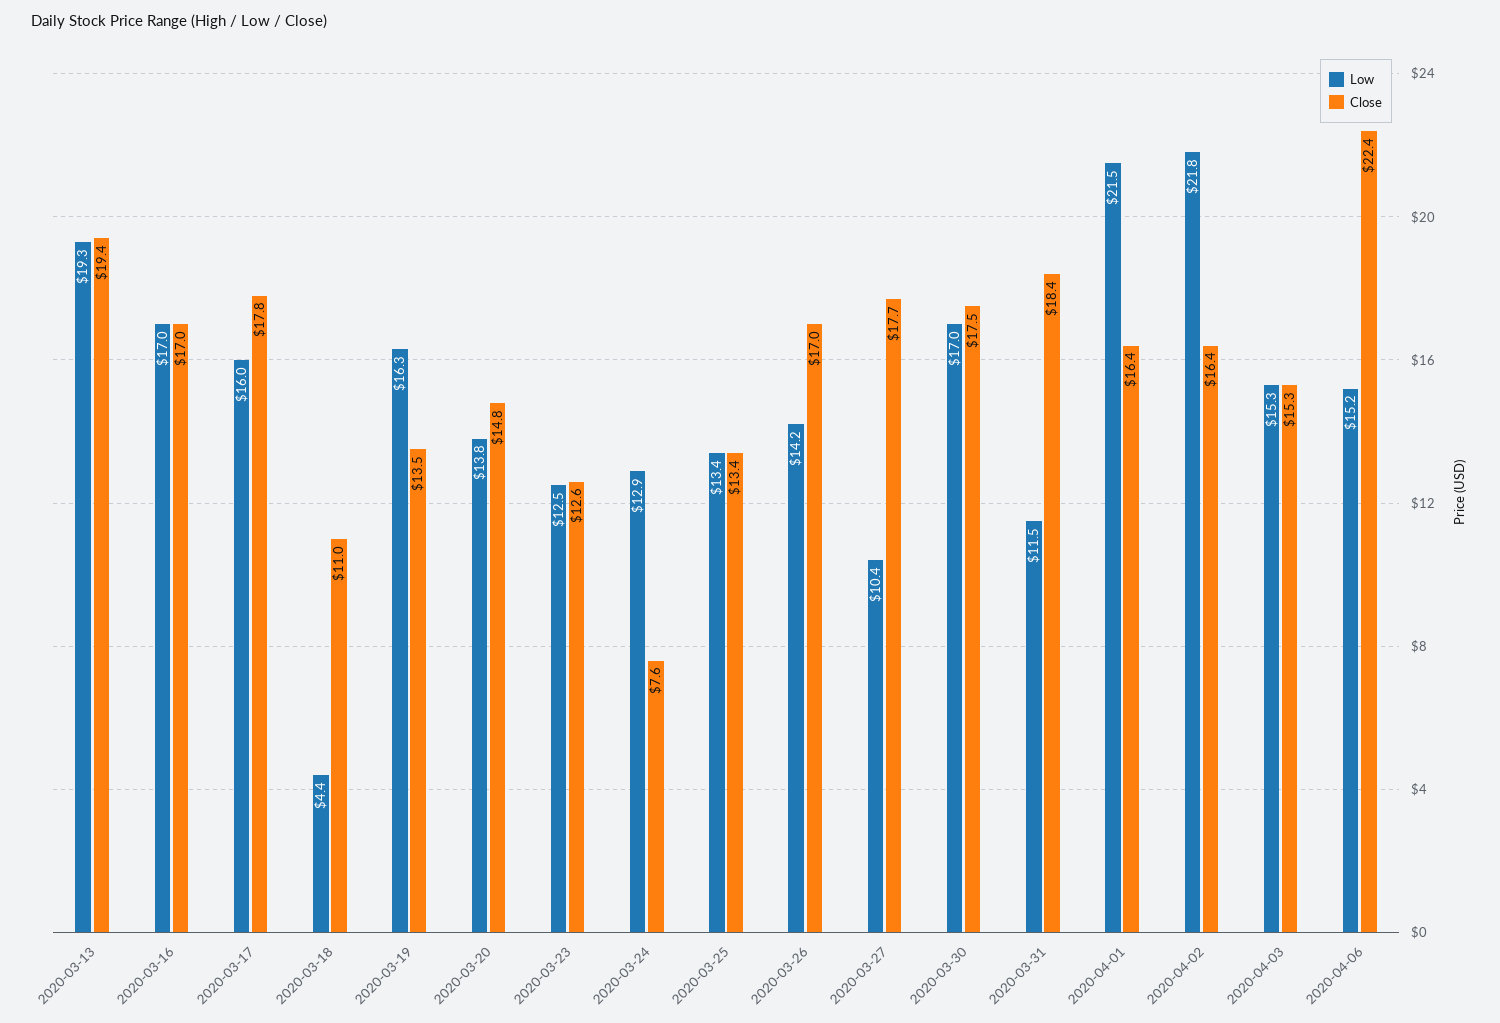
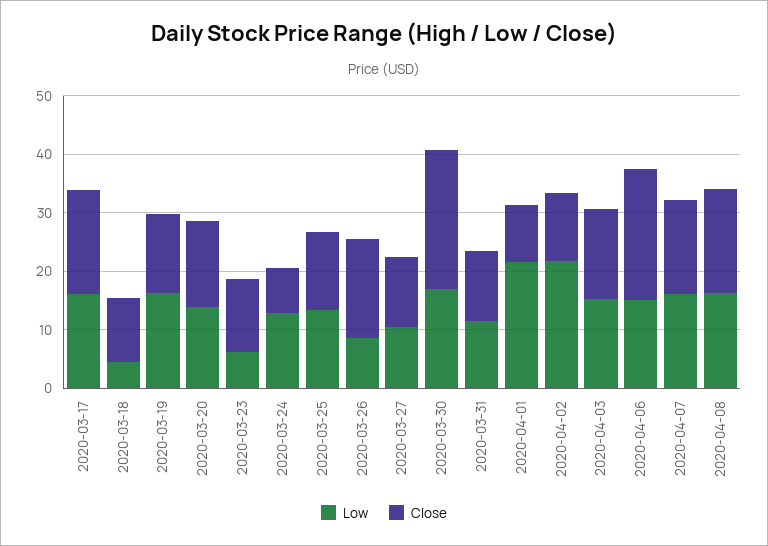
Low, 2020-03-13: 19.3 -> none
Close, 2020-03-13: 19.4 -> none
Low, 2020-03-16: 17 -> none
Close, 2020-03-16: 17 -> none
Low, 2020-03-23: 12.5 -> 6
Low, 2020-03-26: 14.2 -> 8
Close, 2020-03-27: 17.7 -> 12
Close, 2020-03-30: 17.5 -> 24
Close, 2020-03-31: 18.4 -> 12
Close, 2020-04-01: 16.4 -> 10
Close, 2020-04-02: 16.4 -> 12
Low, 2020-04-07: none -> 16
Close, 2020-04-07: none -> 16
Low, 2020-04-08: none -> 16
Close, 2020-04-08: none -> 18

